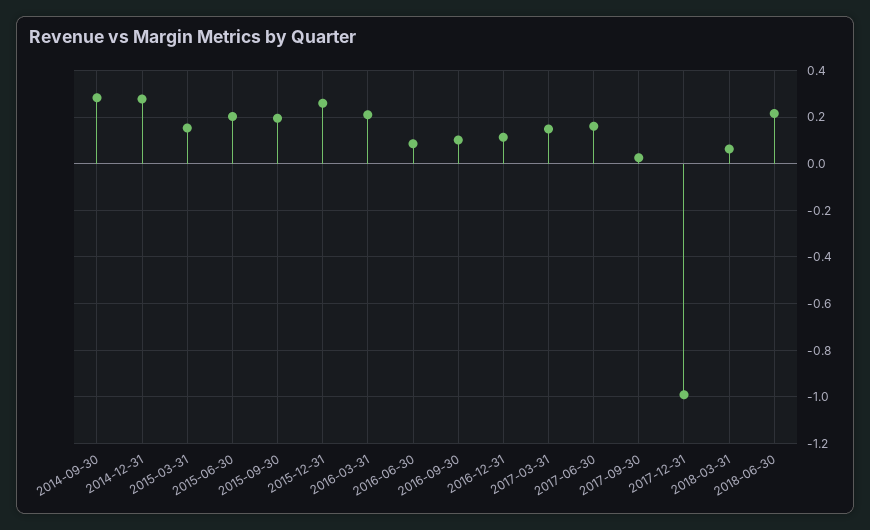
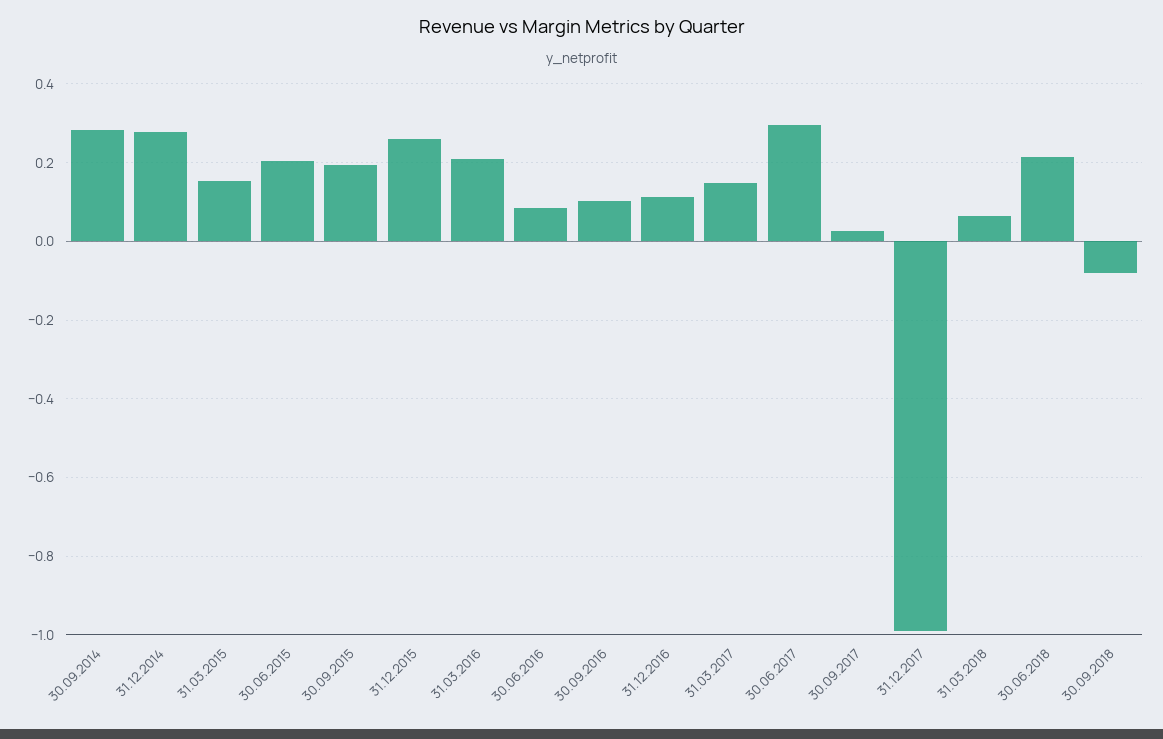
2017-06-30: 0.15 -> 0.3
30.09.2018: none -> -0.08

